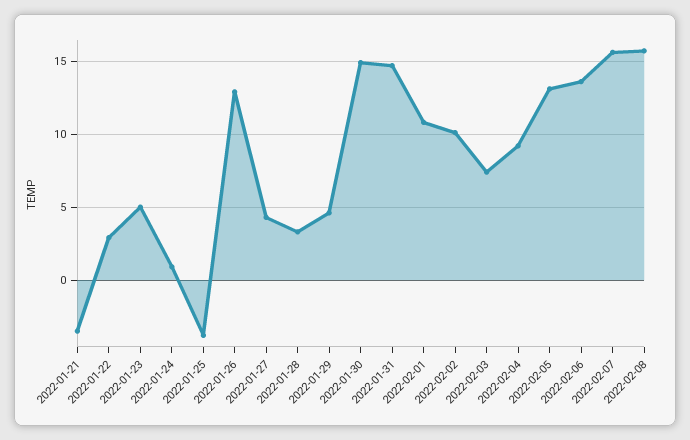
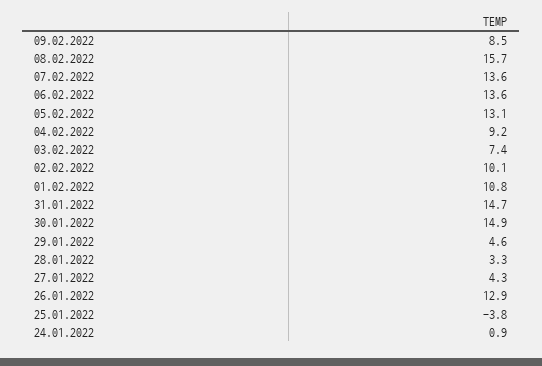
2022-01-21: -3.5 -> none
2022-01-22: 3 -> none
2022-01-23: 5 -> none
2022-02-07: 15.5 -> 13.6
09.02.2022: none -> 8.5

